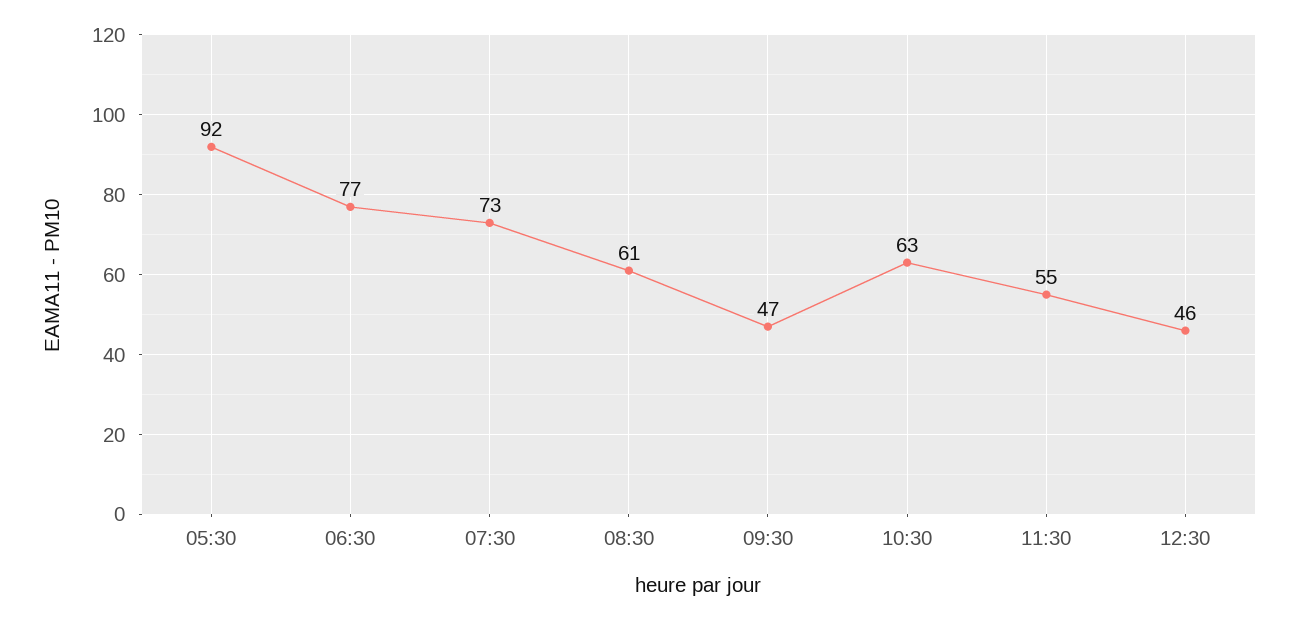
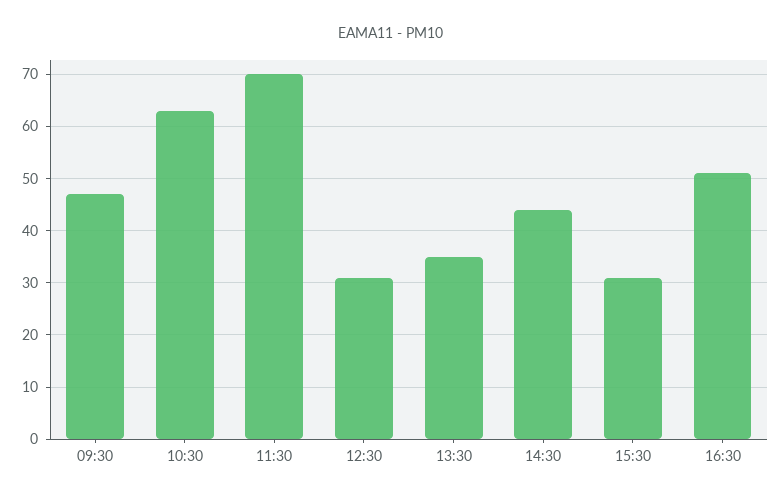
05:30: 92 -> none
06:30: 77 -> none
07:30: 73 -> none
08:30: 61 -> none
11:30: 55 -> 70
12:30: 46 -> 30
13:30: none -> 35
14:30: none -> 45
15:30: none -> 30
16:30: none -> 50

